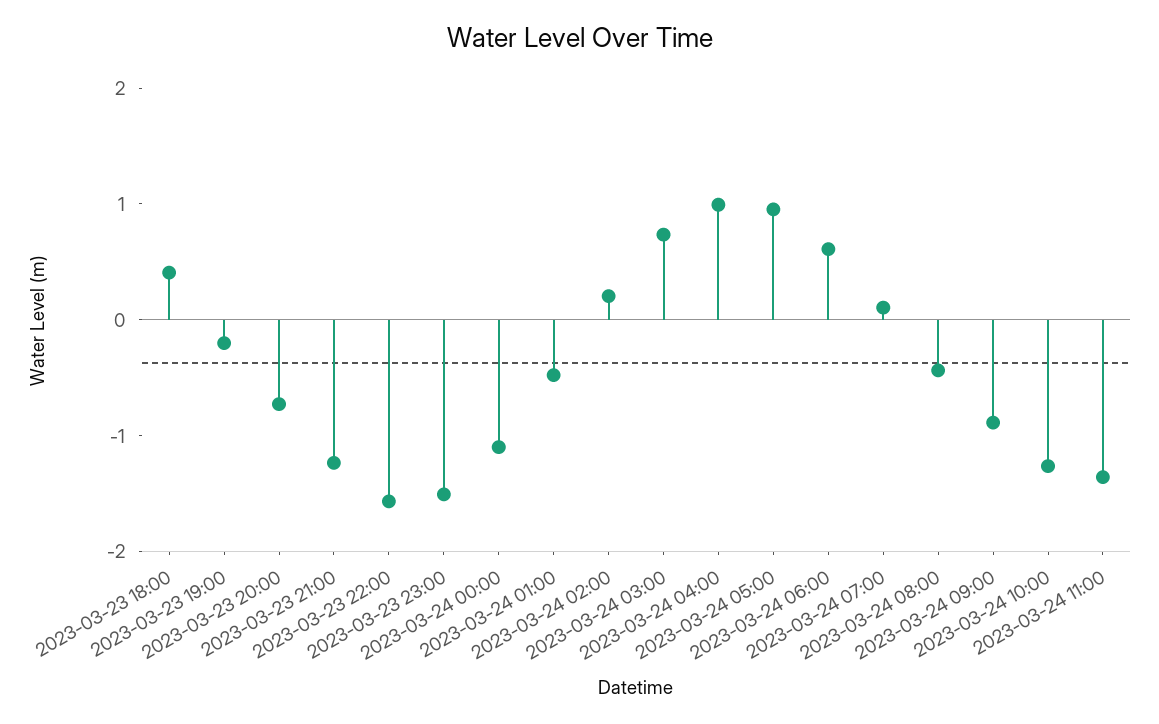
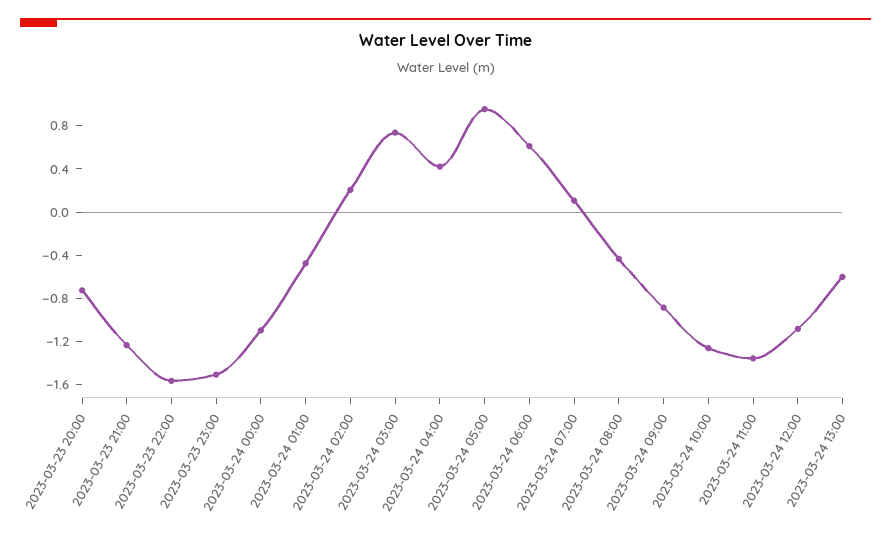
2023-03-23 18:00: 0.4 -> none
2023-03-23 19:00: -0.2 -> none
2023-03-24 04:00: 1 -> 0.4
2023-03-24 12:00: none -> -1.1
2023-03-24 13:00: none -> -0.6

